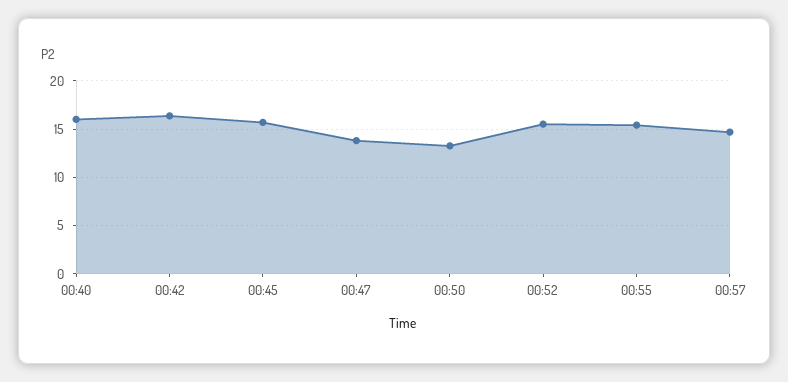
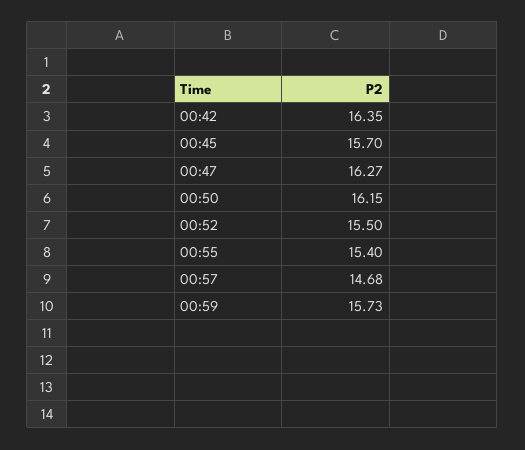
00:40: 16 -> none
00:47: 14 -> 16.27
00:50: 13 -> 16.15
00:59: none -> 15.73

